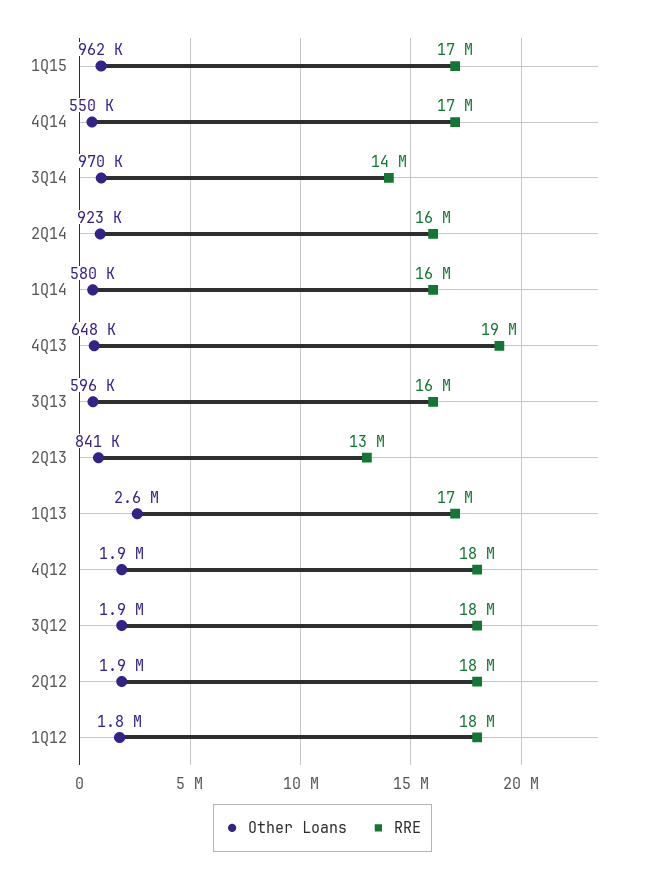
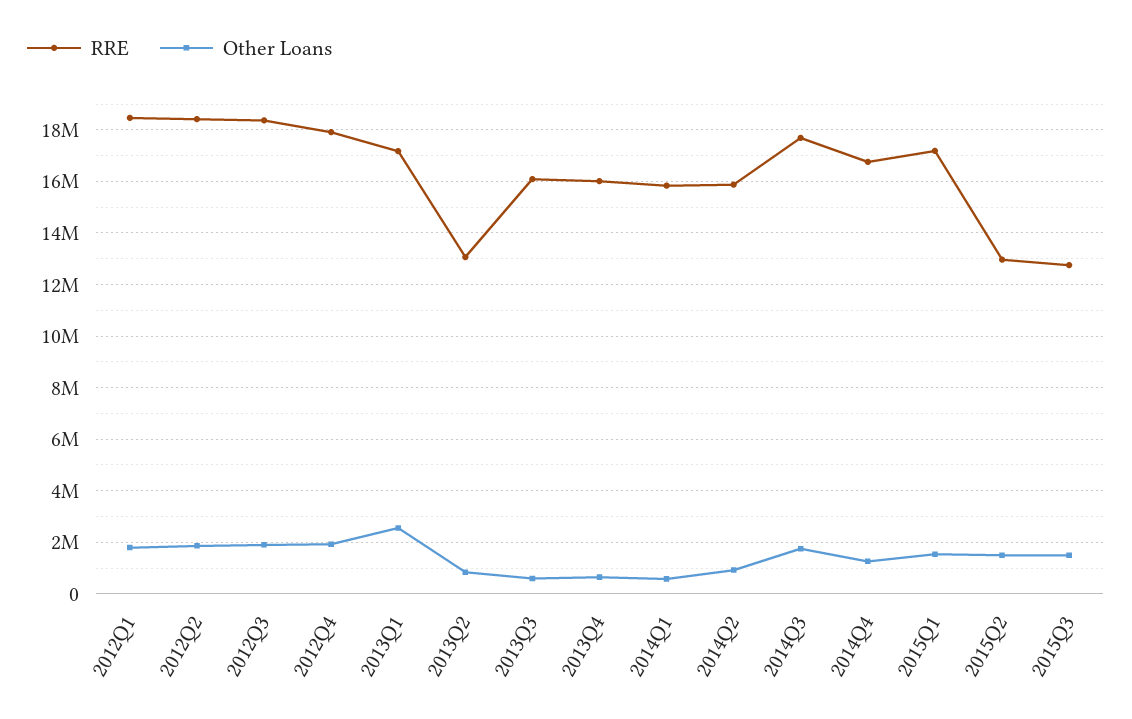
Other Loans, 1Q15: 962000 -> 1500000
Other Loans, 4Q14: 550000 -> 1250000
Other Loans, 3Q14: 970000 -> 1750000
RRE, 3Q14: 14000000 -> 17750000
RRE, 4Q13: 19000000 -> 16000000
RRE, 2015Q2: none -> 13000000
Other Loans, 2015Q2: none -> 1500000
RRE, 2015Q3: none -> 12750000
Other Loans, 2015Q3: none -> 1500000

